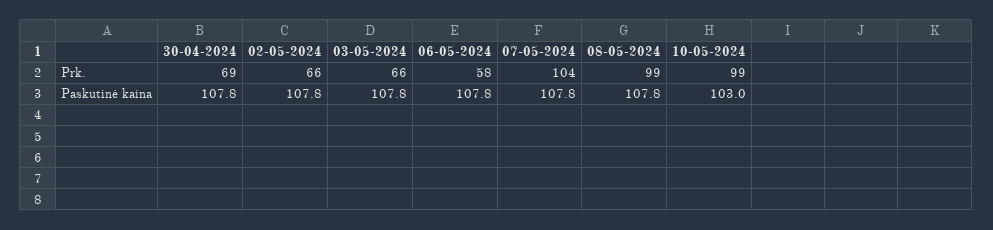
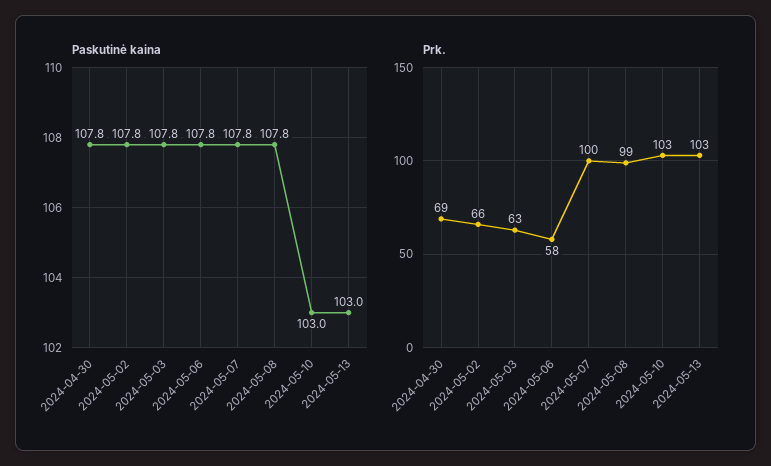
Prk., 03-05-2024: 66 -> 63
Prk., 07-05-2024: 104 -> 100
Prk., 10-05-2024: 99 -> 103
Paskutinė kaina, 2024-05-13: none -> 103
Prk., 2024-05-13: none -> 103

